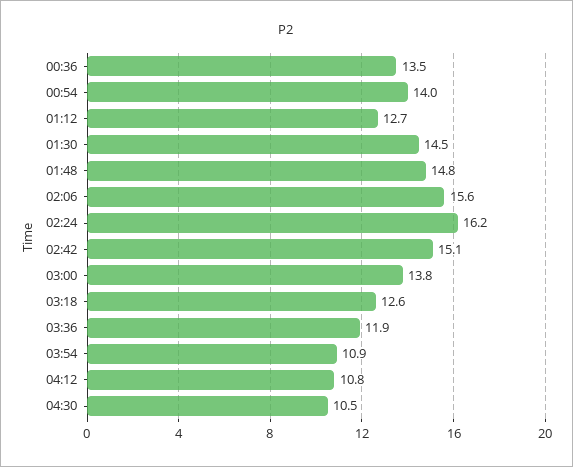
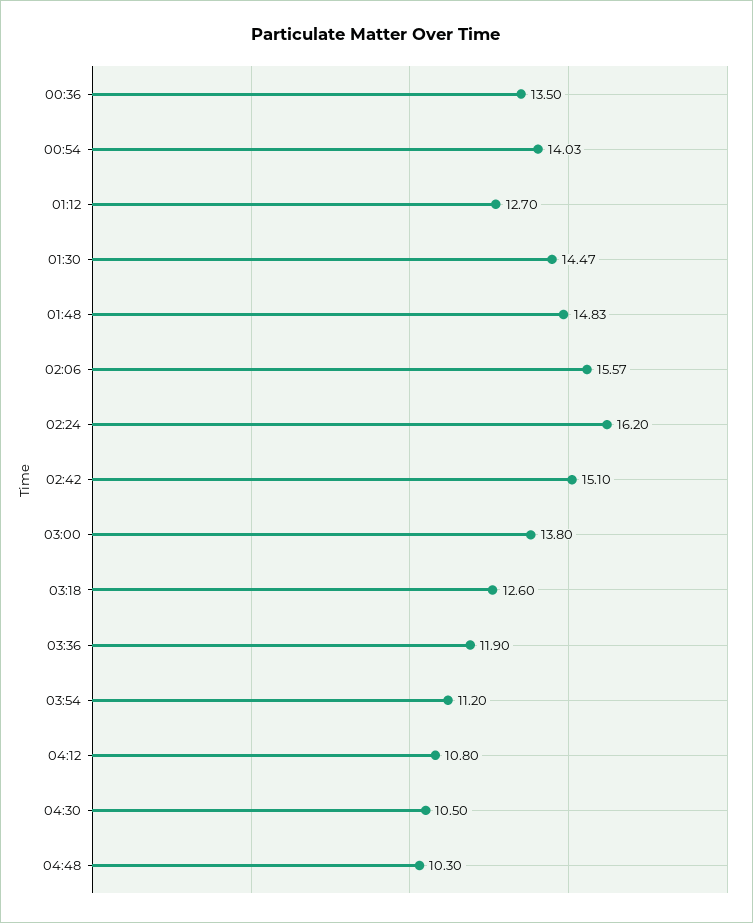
03:54: 10.9 -> 11.2
04:48: none -> 10.3

